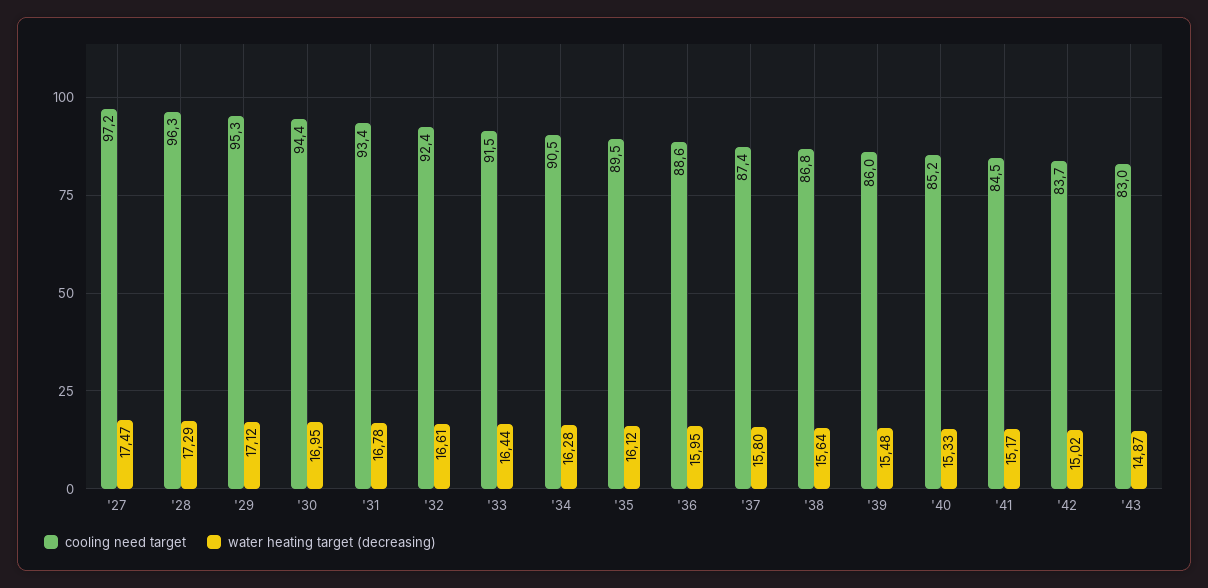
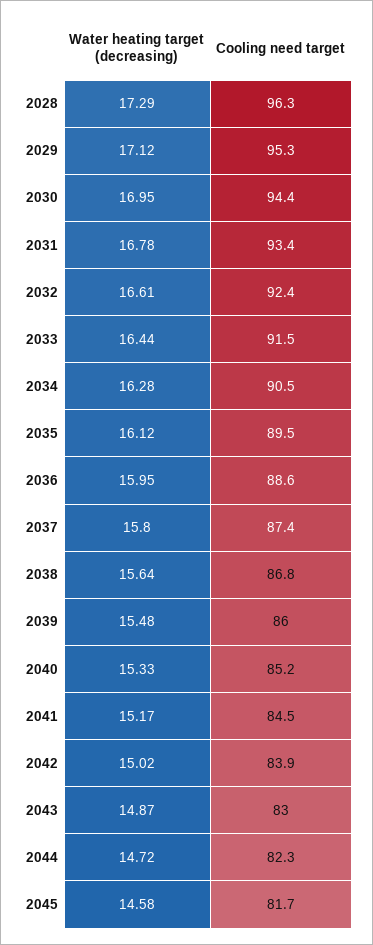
cooling need target, '27: 97.2 -> none
water heating target (decreasing), '27: 17.47 -> none
cooling need target, '42: 83.7 -> 83.9
water heating target (decreasing), 2044: none -> 14.72
cooling need target, 2044: none -> 82.3
water heating target (decreasing), 2045: none -> 14.58
cooling need target, 2045: none -> 81.7

